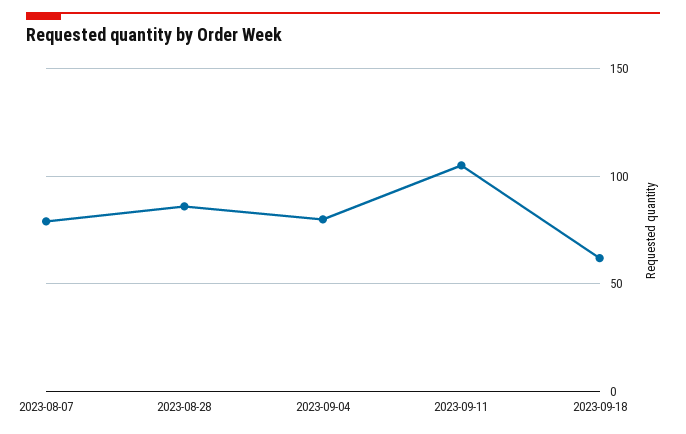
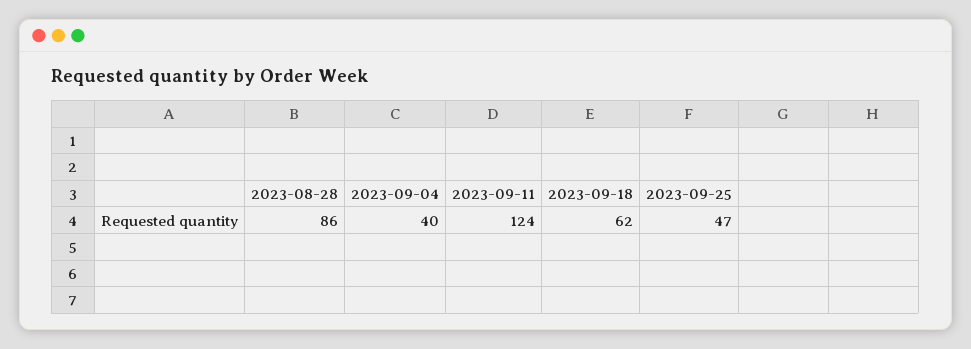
2023-08-07: 80 -> none
2023-09-04: 80 -> 40
2023-09-11: 105 -> 124
2023-09-25: none -> 47

